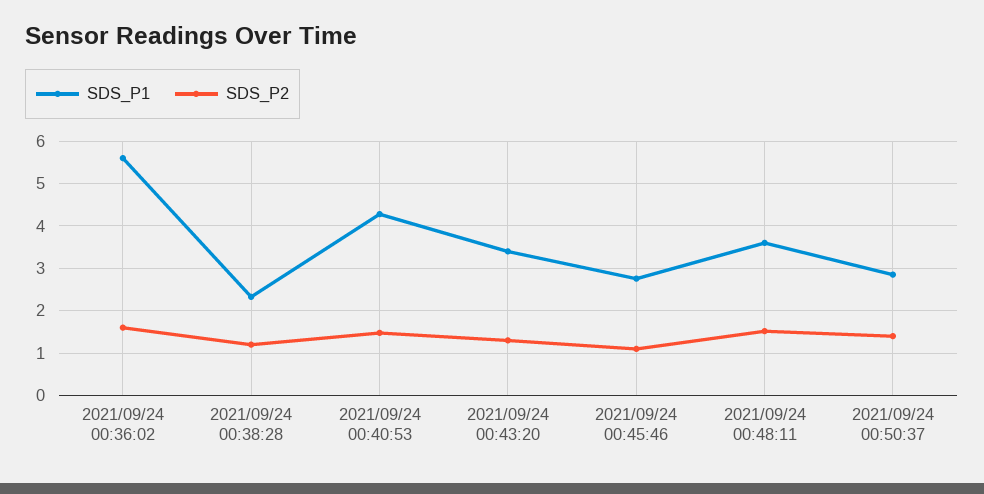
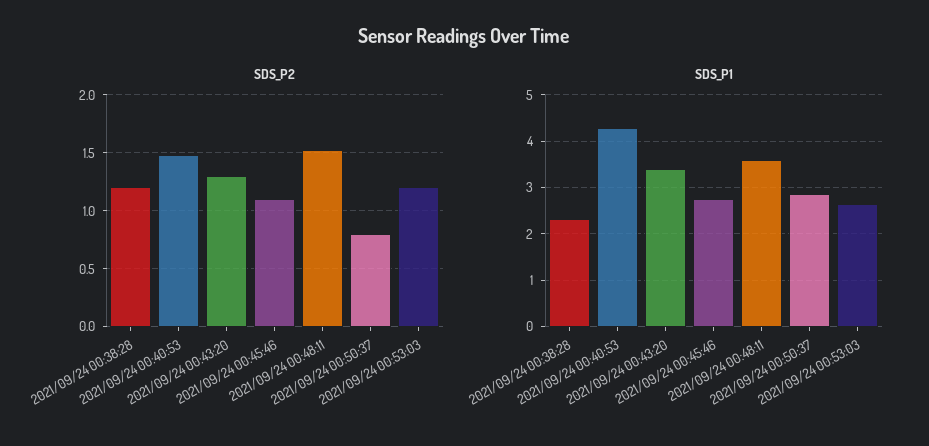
SDS_P1, 2021/09/24 00:36:02: 5.6 -> none
SDS_P2, 2021/09/24 00:36:02: 1.6 -> none
SDS_P2, 2021/09/24 00:50:37: 1.4 -> 0.8
SDS_P2, 2021/09/24 00:53:03: none -> 1.2
SDS_P1, 2021/09/24 00:53:03: none -> 2.6

